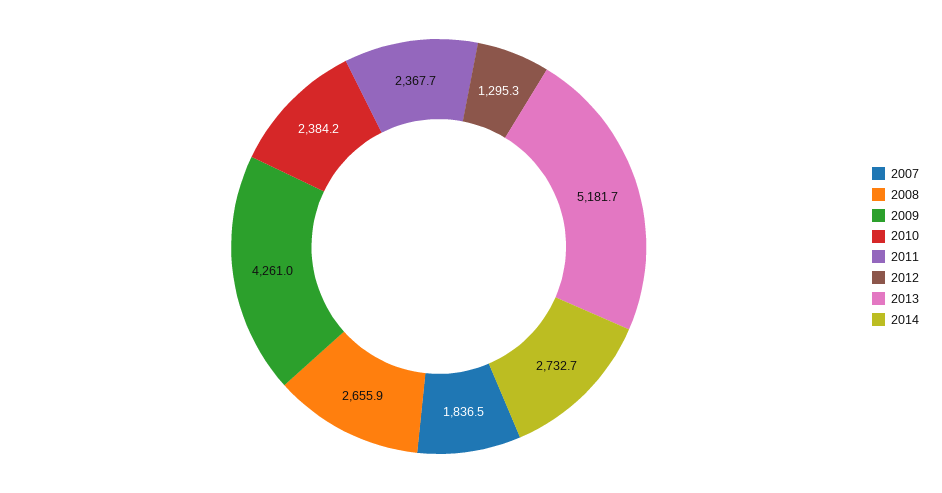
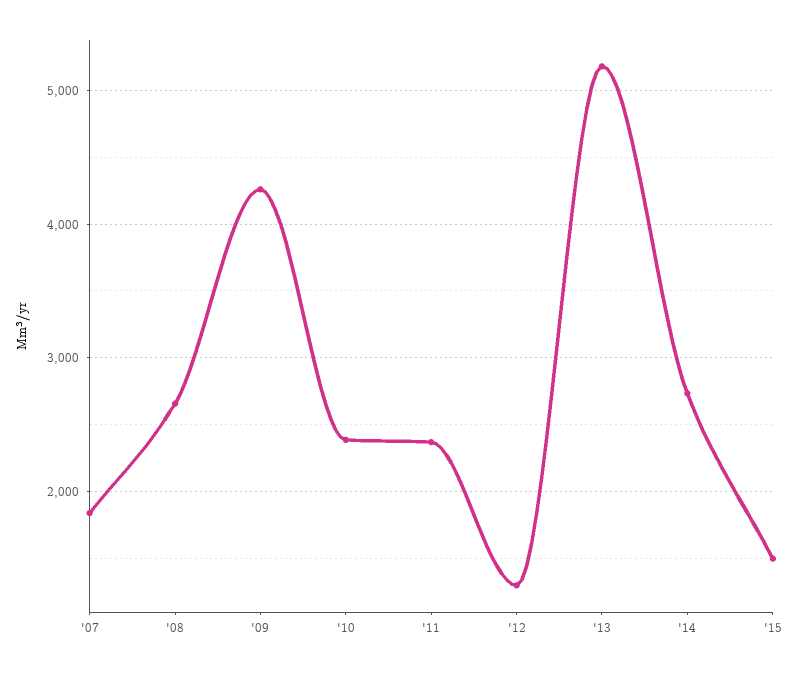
'15: none -> 1500

